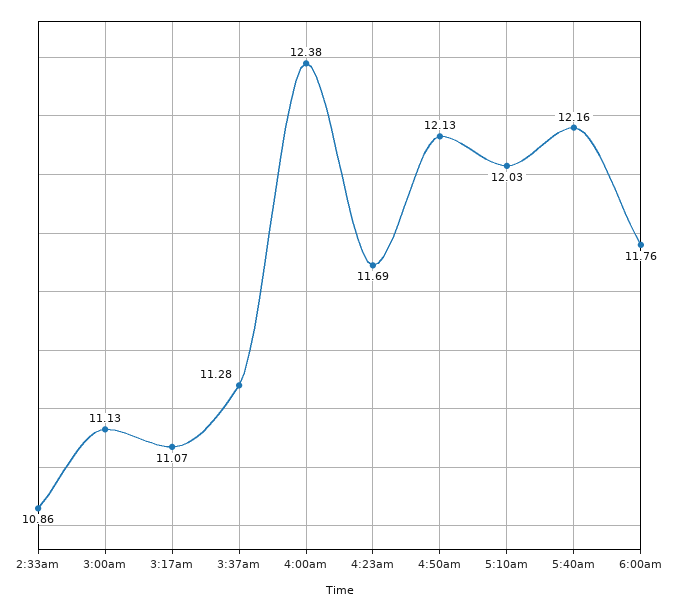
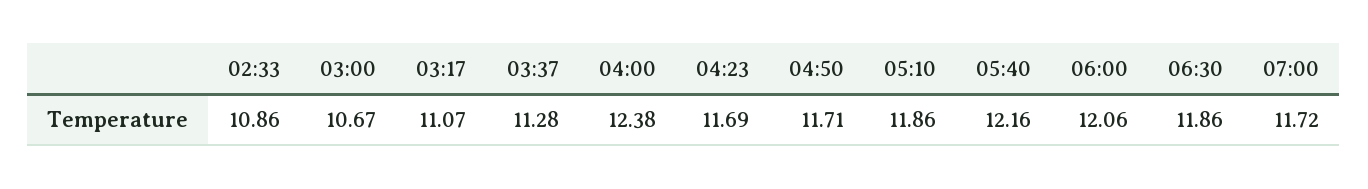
3:00am: 11.13 -> 10.67
4:50am: 12.13 -> 11.71
5:10am: 12.03 -> 11.86
6:00am: 11.76 -> 12.06
06:30: none -> 11.86
07:00: none -> 11.72

